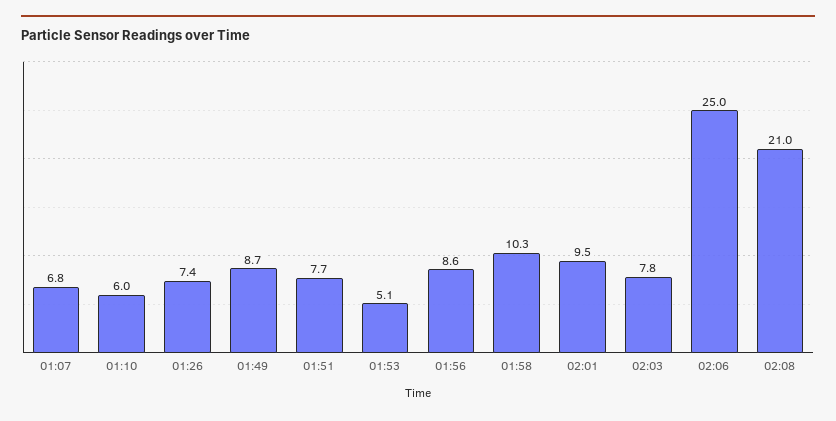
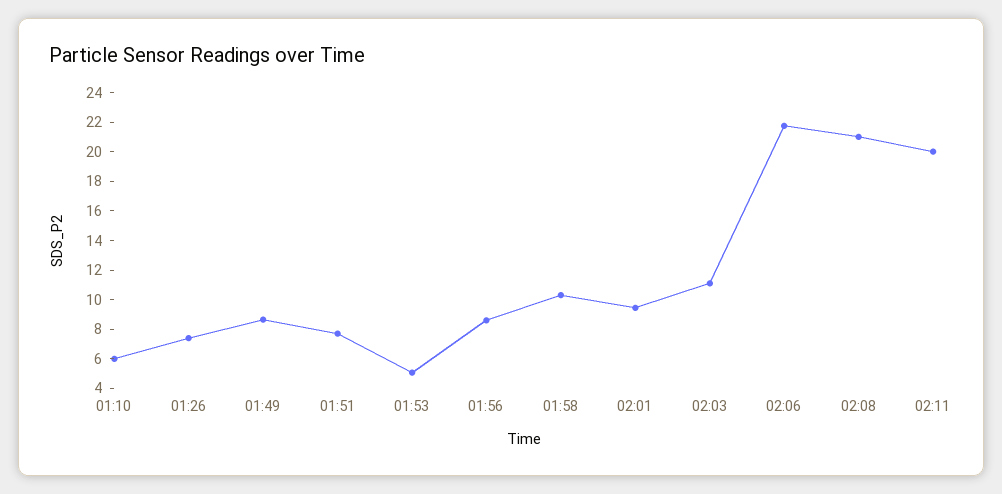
01:07: 6.8 -> none
02:03: 7.8 -> 11
02:06: 25 -> 22
02:11: none -> 20

